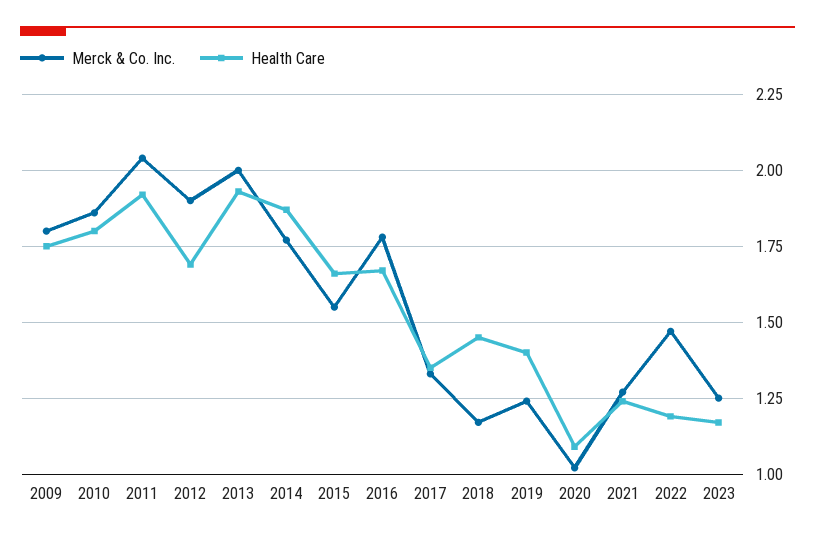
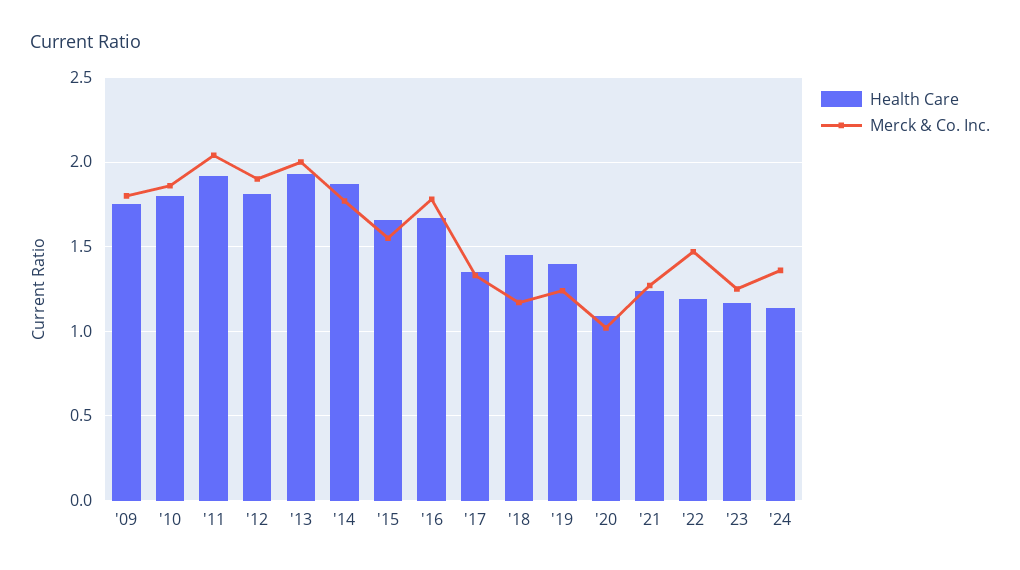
Health Care, 2012: 1.7 -> 1.8
Health Care, '24: none -> 1.15
Merck & Co. Inc., '24: none -> 1.35

